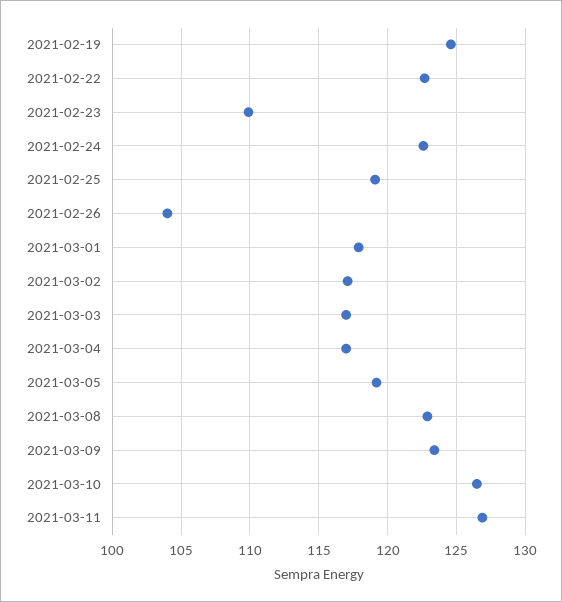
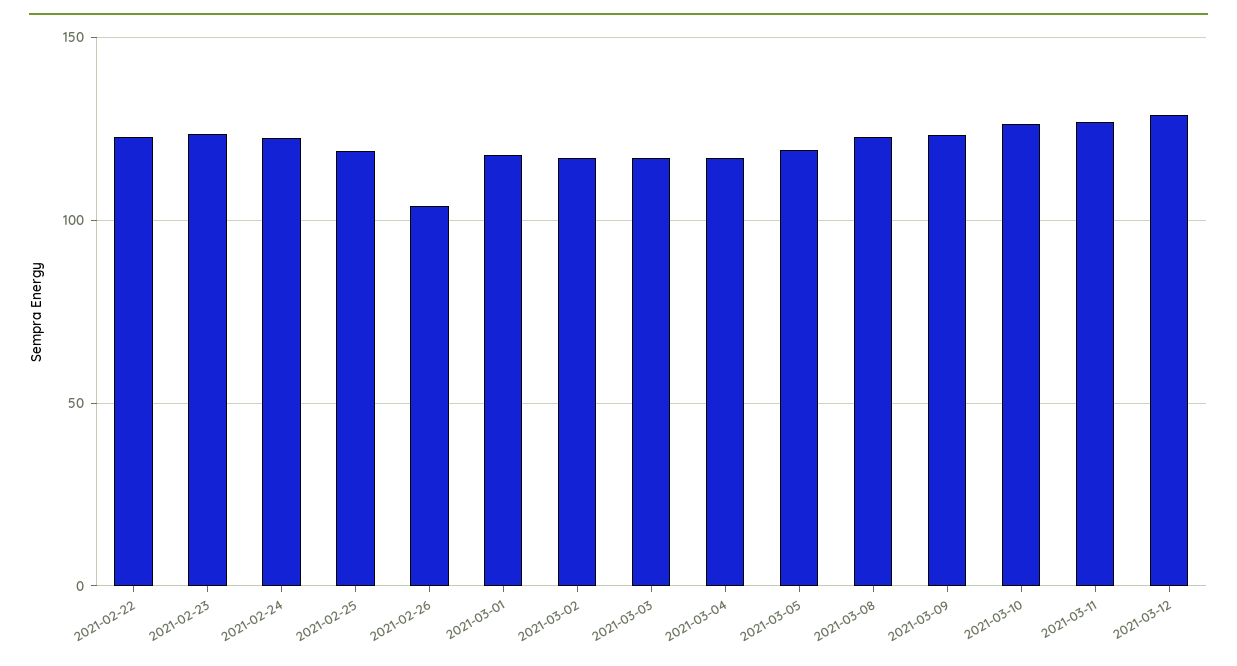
2021-02-19: 124.5 -> none
2021-02-23: 110 -> 125
2021-03-12: none -> 130

